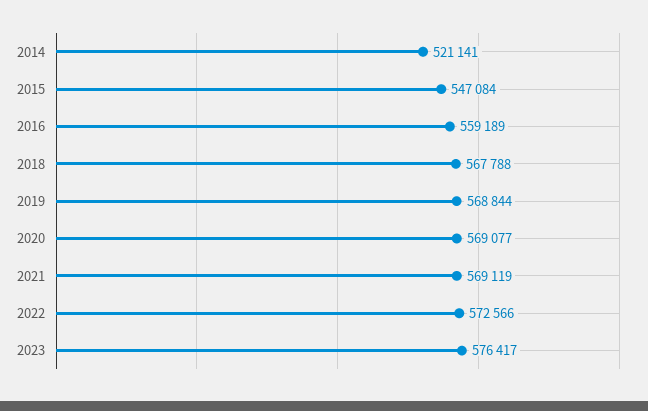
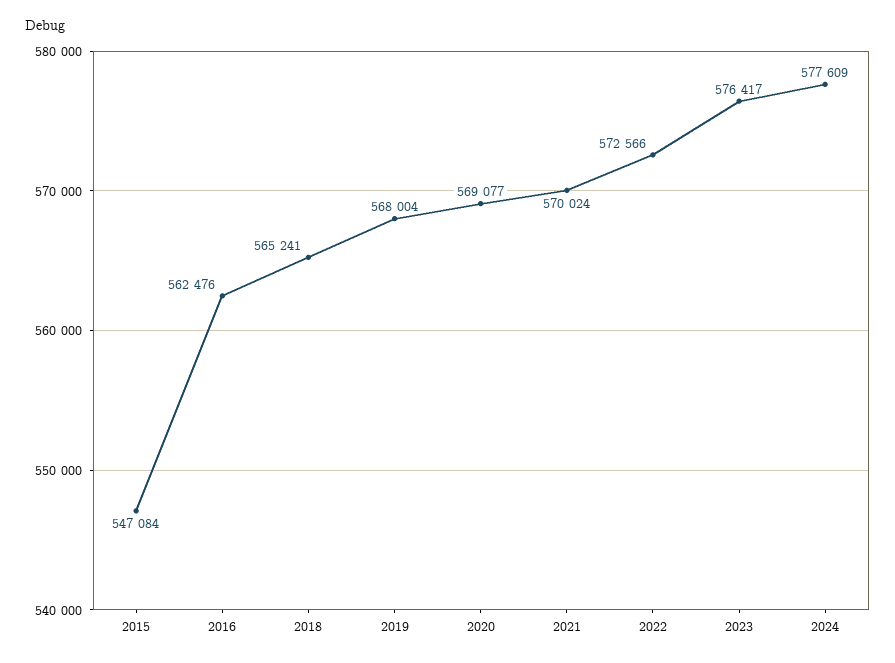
2014: 521141 -> none
2016: 559189 -> 562476
2018: 567788 -> 565241
2019: 568844 -> 568004
2021: 569119 -> 570024
2024: none -> 577609

